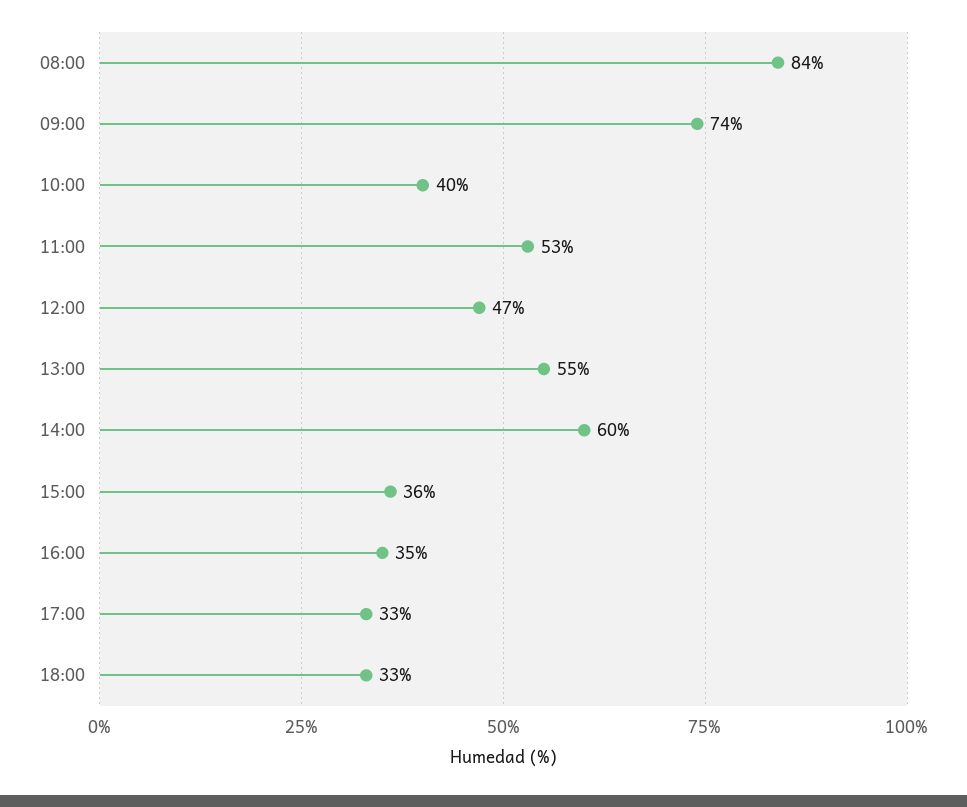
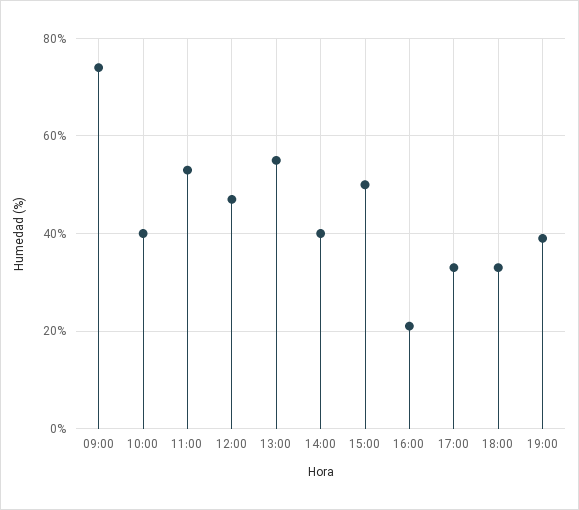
08:00: 84 -> none
14:00: 60 -> 40
15:00: 36 -> 50
16:00: 35 -> 20
19:00: none -> 40

